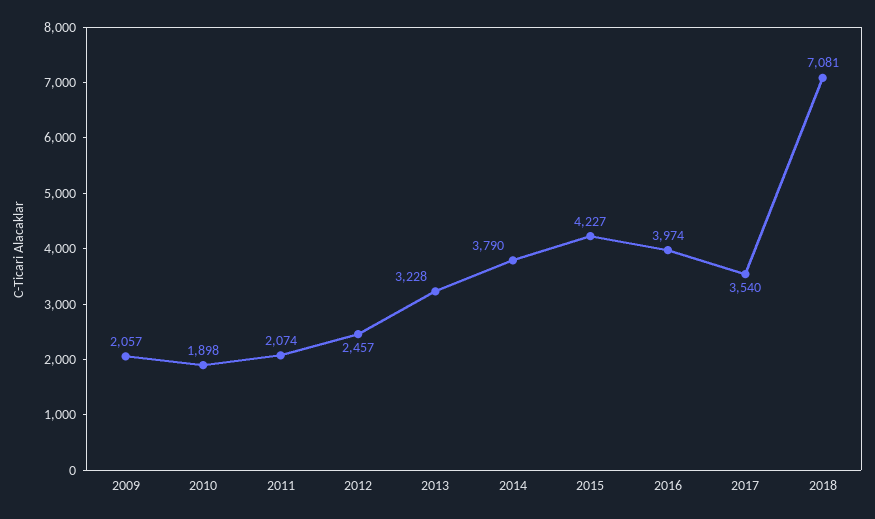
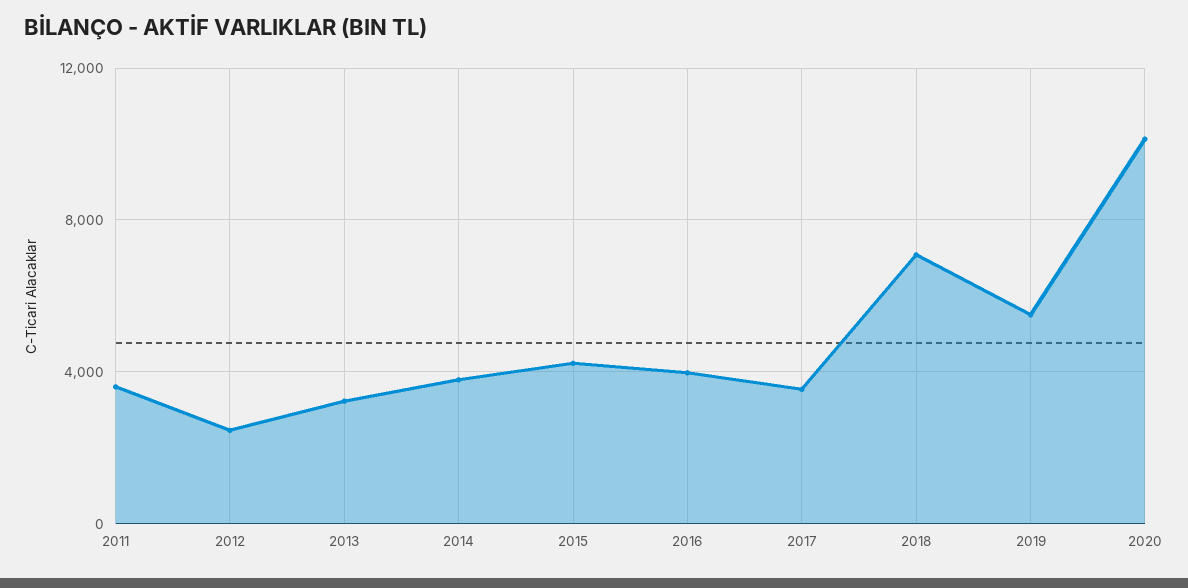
2009: 2057 -> none
2010: 1898 -> none
2011: 2074 -> 3500
2019: none -> 5500
2020: none -> 10000

